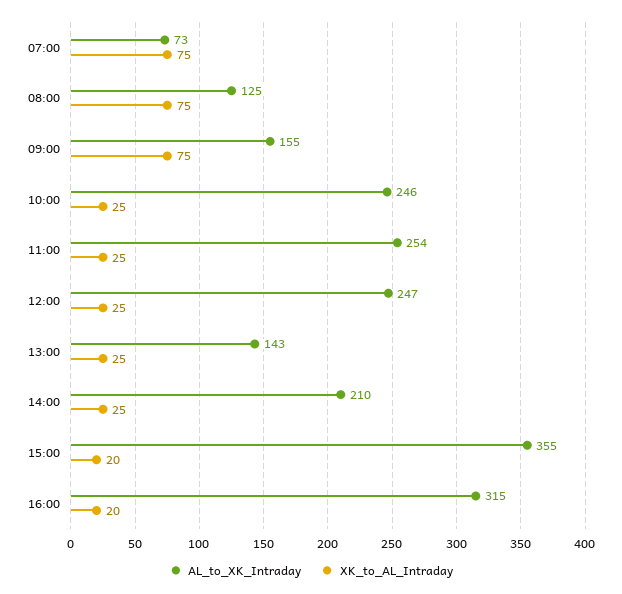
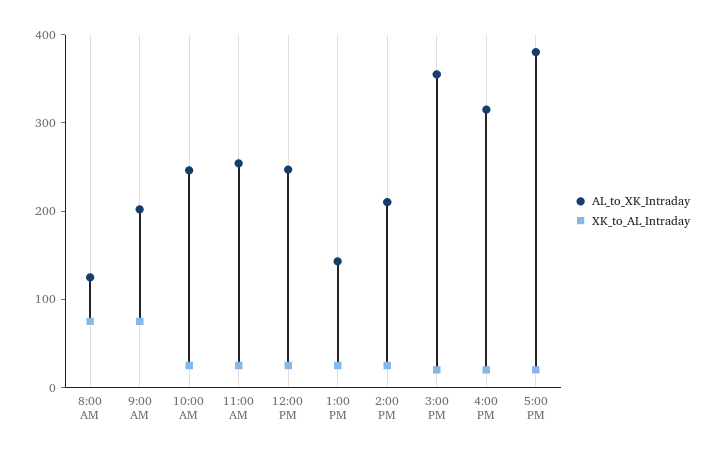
AL_to_XK_Intraday, 07:00: 73 -> none
XK_to_AL_Intraday, 07:00: 75 -> none
AL_to_XK_Intraday, 09:00: 155 -> 200
AL_to_XK_Intraday, 5:00 PM: none -> 380
XK_to_AL_Intraday, 5:00 PM: none -> 20

